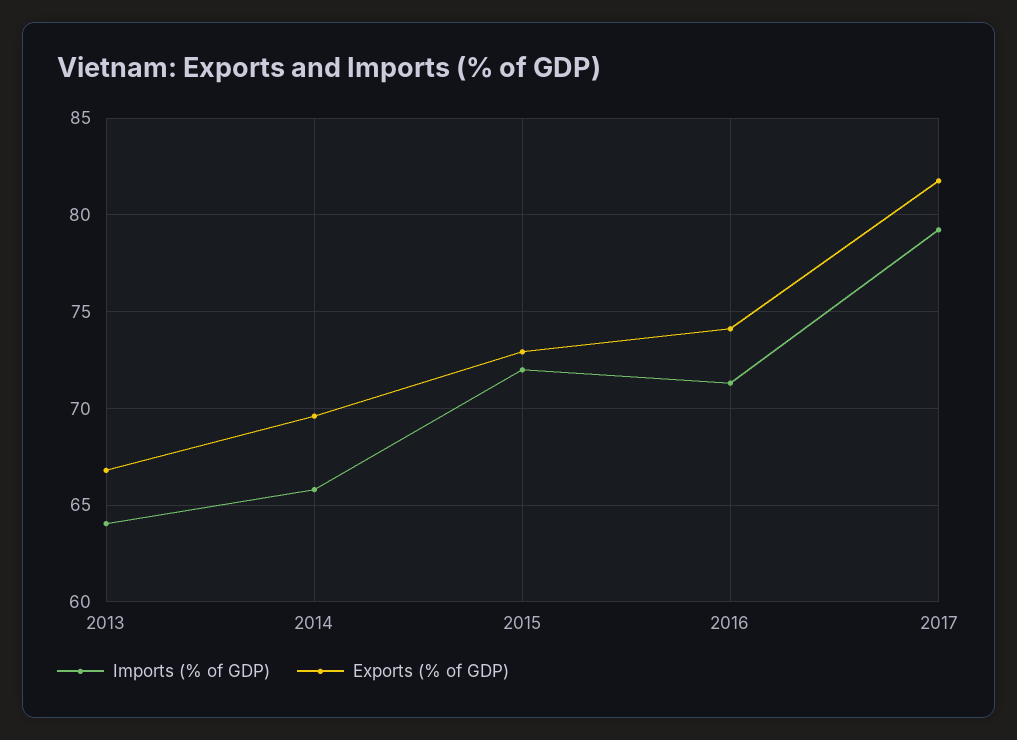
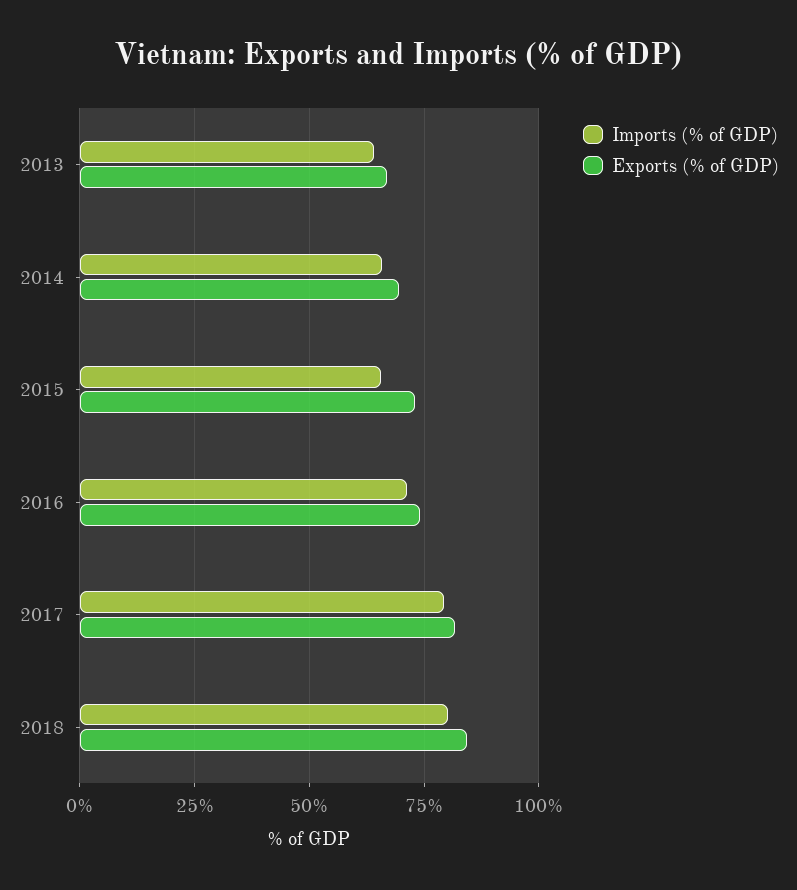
Imports (% of GDP), 2015: 72 -> 65
Imports (% of GDP), 2018: none -> 80
Exports (% of GDP), 2018: none -> 85

